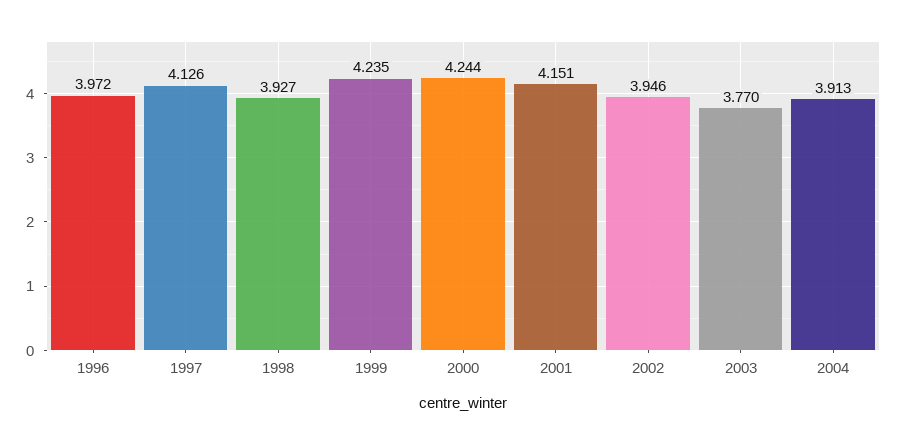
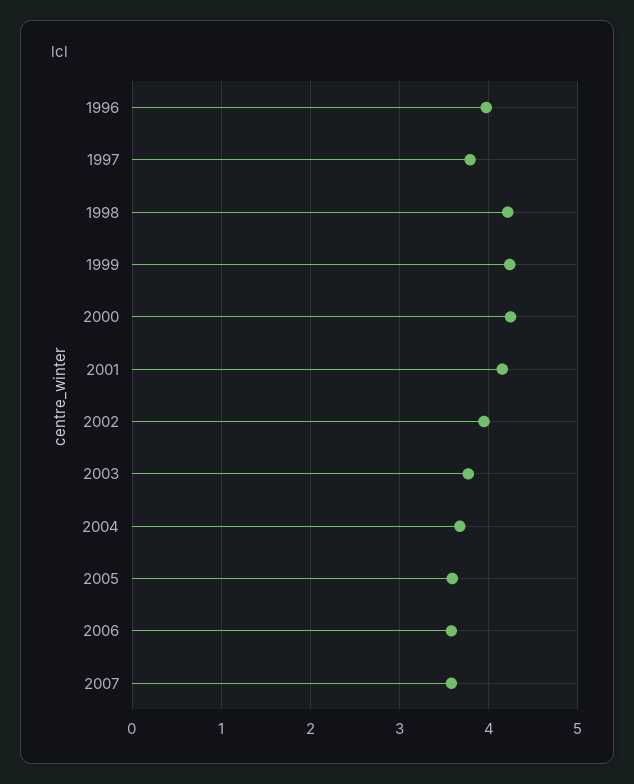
1997: 4.126 -> 3.8
1998: 3.927 -> 4.2
2004: 3.913 -> 3.7
2005: none -> 3.6
2006: none -> 3.6
2007: none -> 3.6

